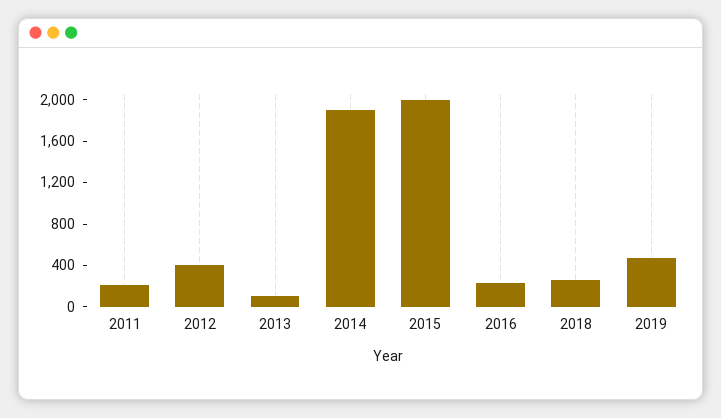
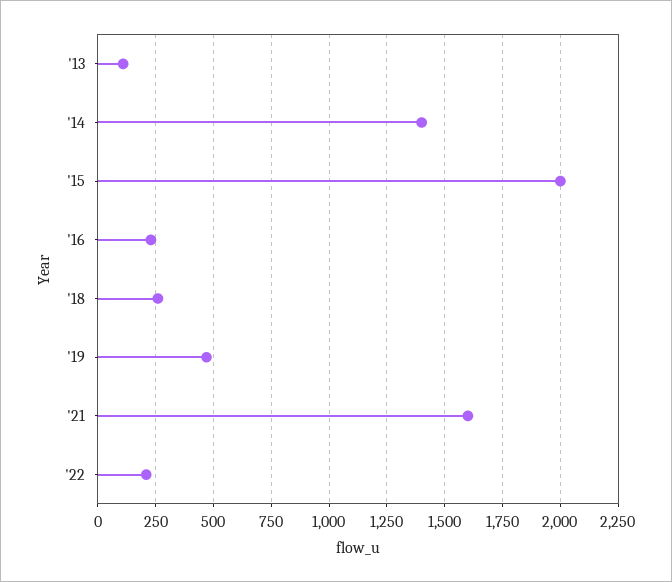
2011: 200 -> none
2012: 400 -> none
2014: 1900 -> 1400
'21: none -> 1600
'22: none -> 200

